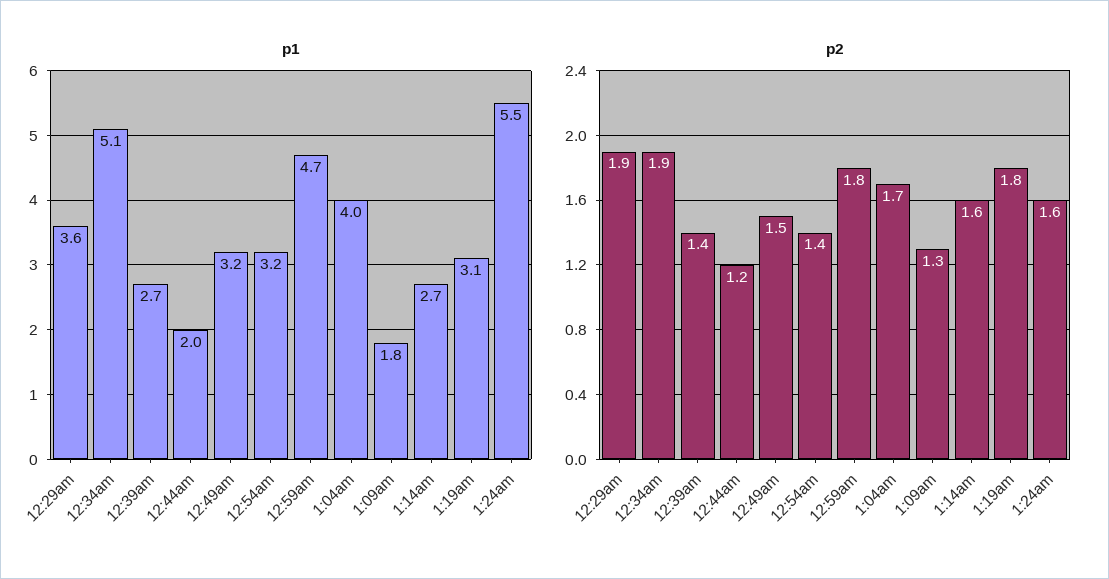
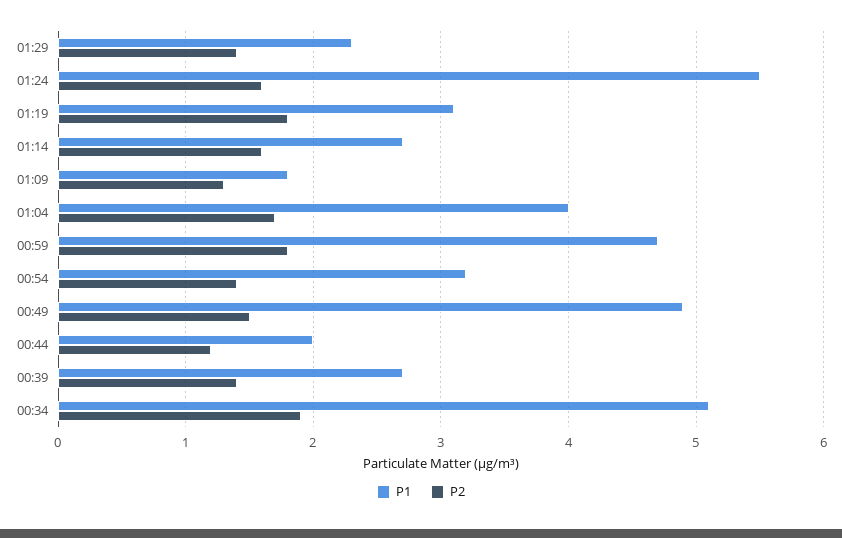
p1, 12:29am: 3.6 -> none
p1, 12:49am: 3.2 -> 4.9
p2, 12:29am: 1.9 -> none
p1, 01:29: none -> 2.3
p2, 01:29: none -> 1.4

